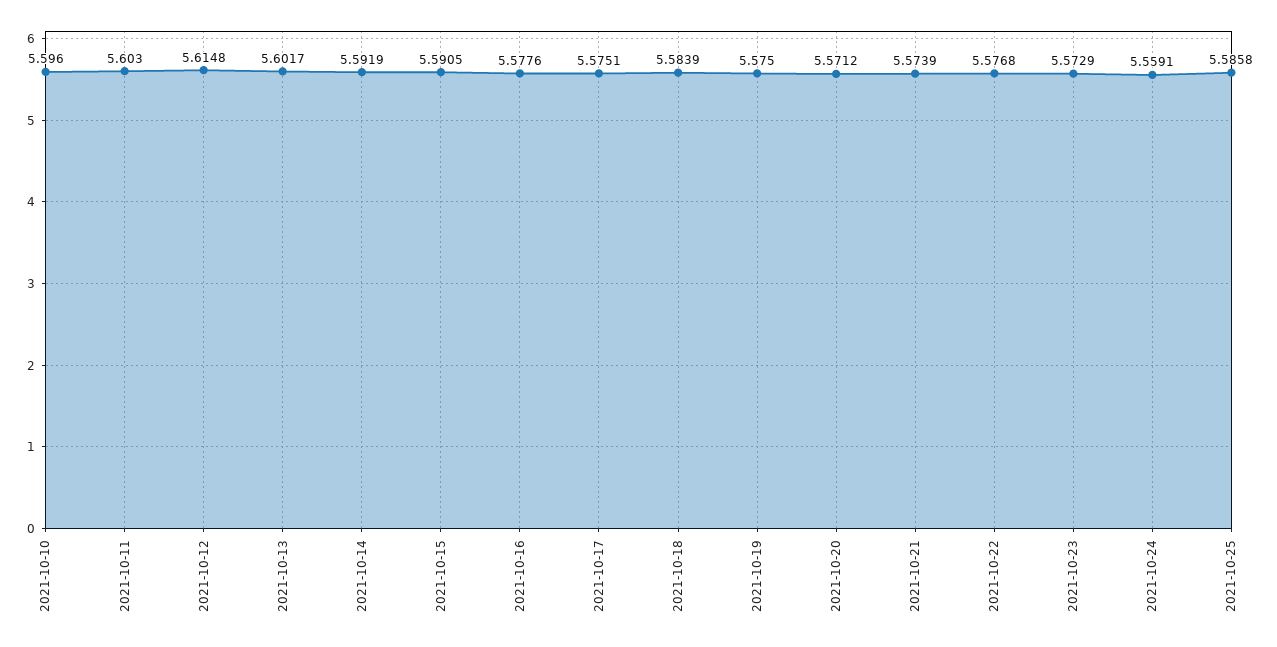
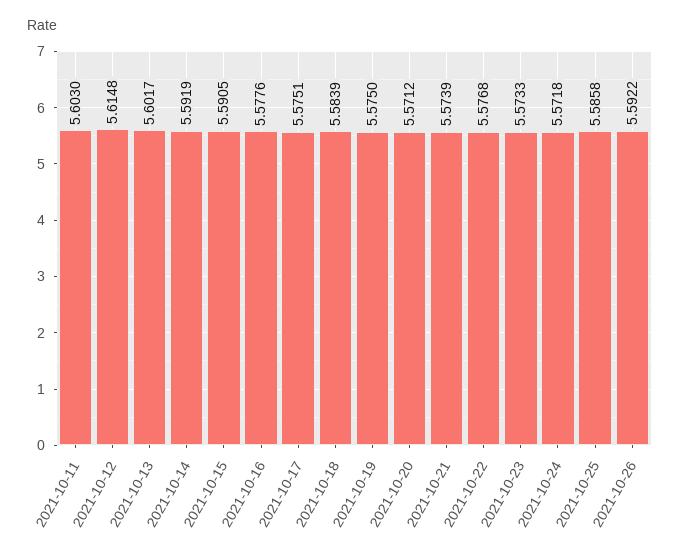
2021-10-10: 5.596 -> none
2021-10-23: 5.5729 -> 5.5733
2021-10-24: 5.5591 -> 5.5718
2021-10-26: none -> 5.5922

